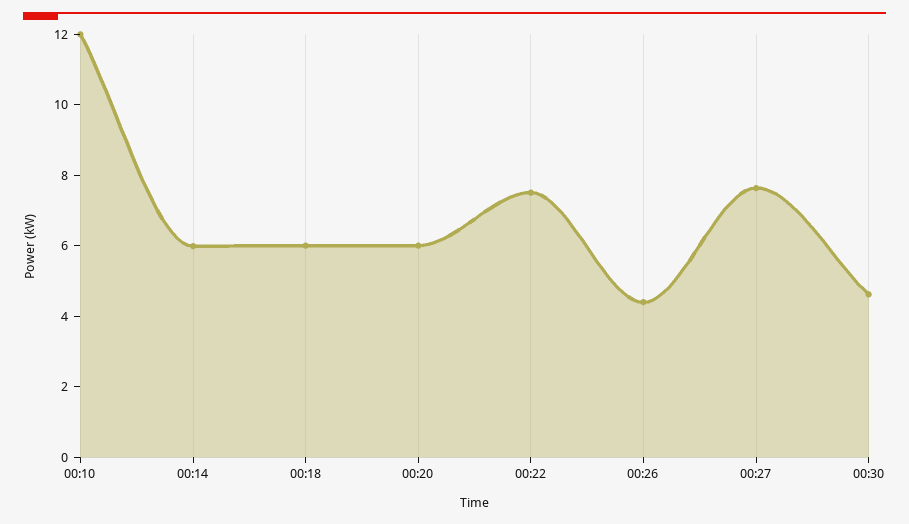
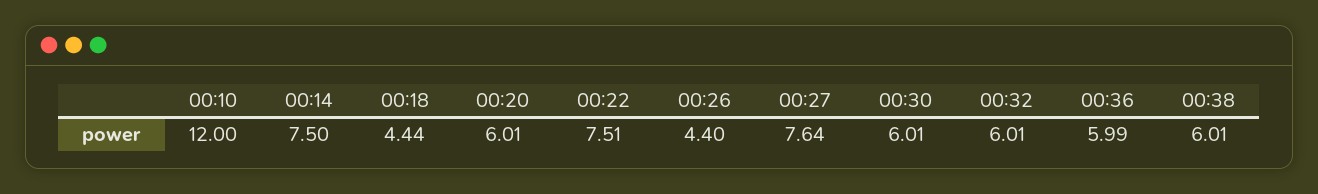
00:14: 6 -> 7.5
00:18: 6 -> 4.44
00:30: 4.5 -> 6.01
00:32: none -> 6.01
00:36: none -> 5.99
00:38: none -> 6.01

